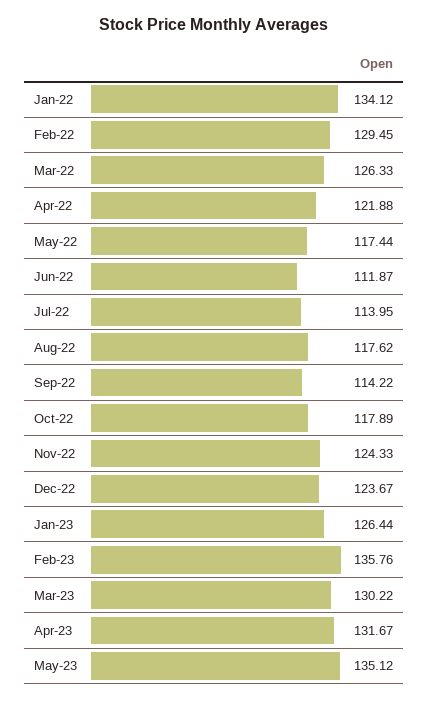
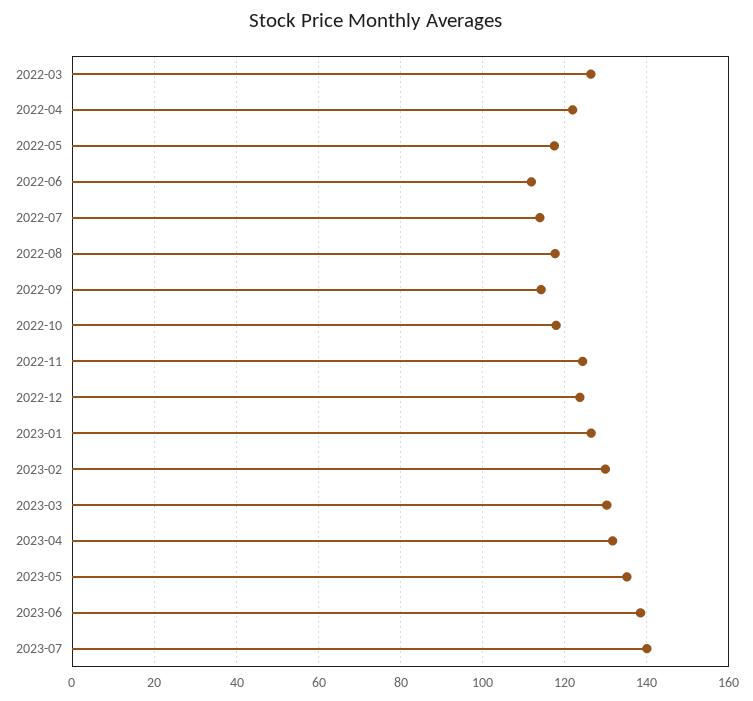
Jan-22: 134.12 -> none
Feb-22: 129.45 -> none
Feb-23: 135.76 -> 130
2023-06: none -> 138
2023-07: none -> 140

